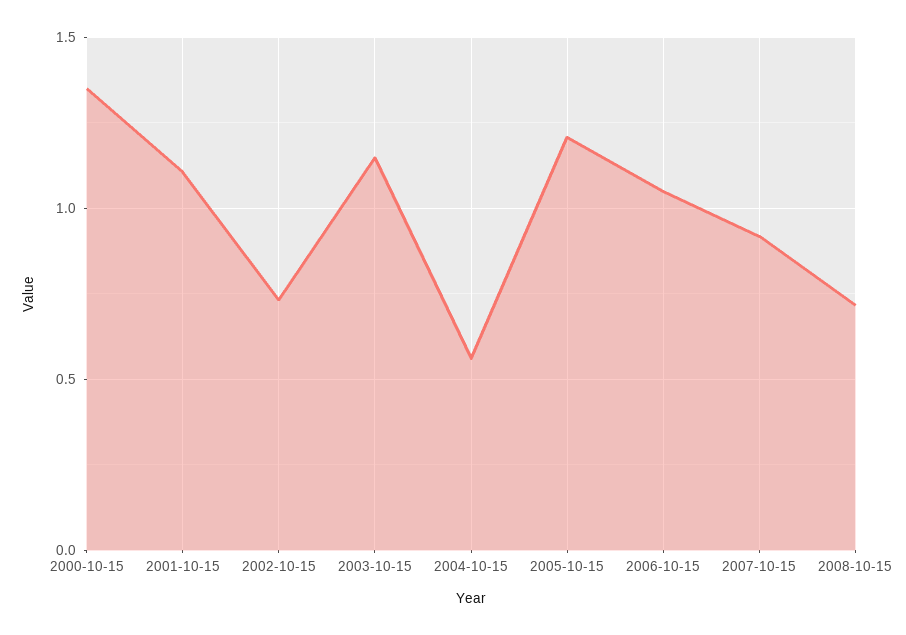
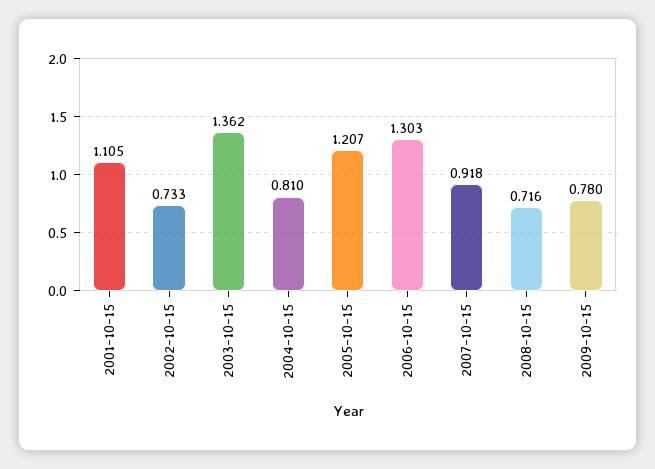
2000-10-15: 1.35 -> none
2003-10-15: 1.15 -> 1.362
2004-10-15: 0.55 -> 0.81
2006-10-15: 1.05 -> 1.303
2009-10-15: none -> 0.78

